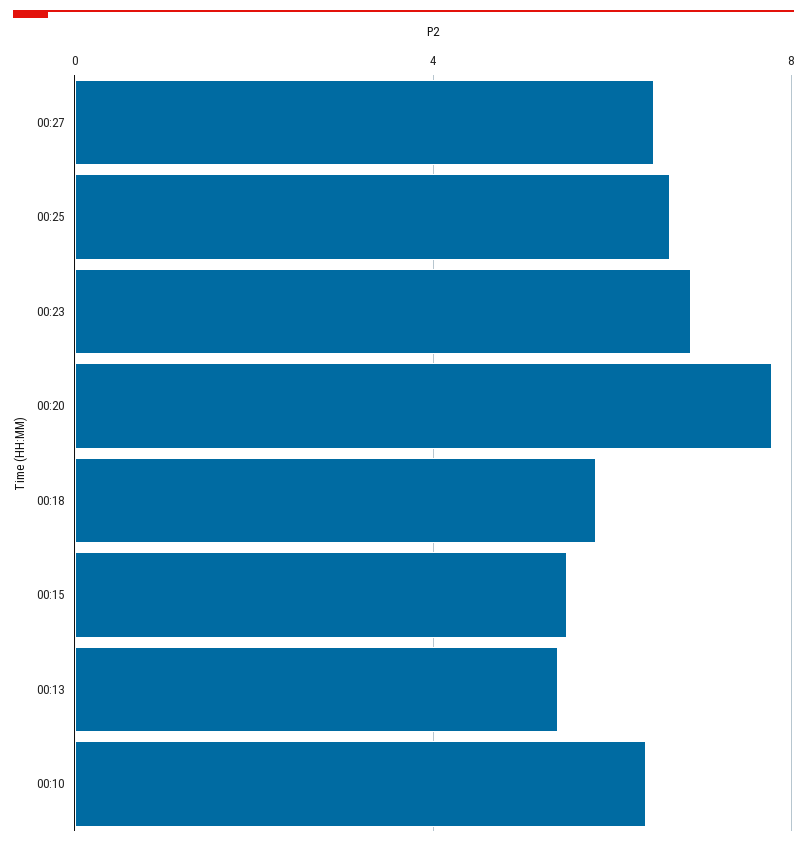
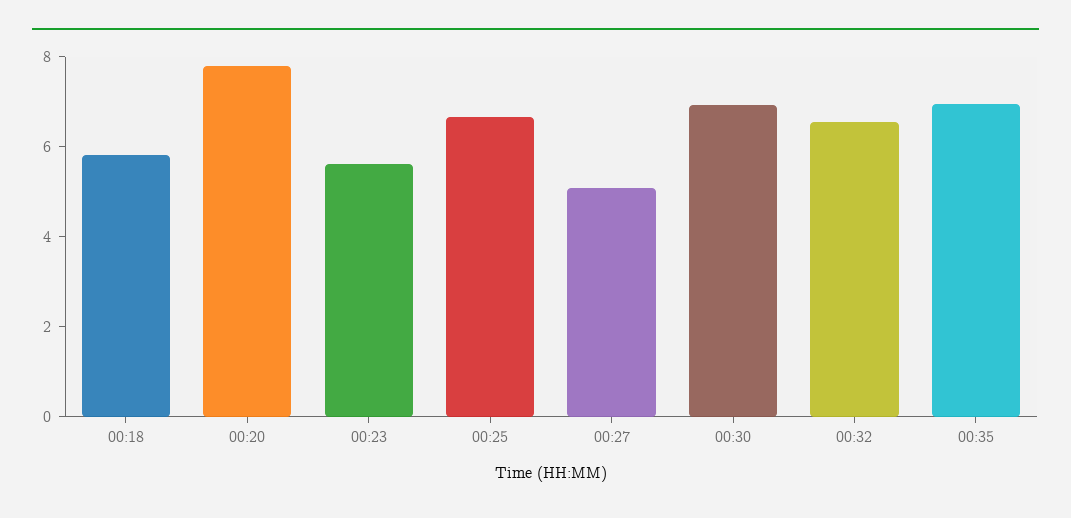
00:27: 6.5 -> 5
00:23: 7 -> 5.5
00:15: 5.5 -> none
00:13: 5.5 -> none
00:10: 6.5 -> none
00:30: none -> 7
00:32: none -> 6.5
00:35: none -> 7

